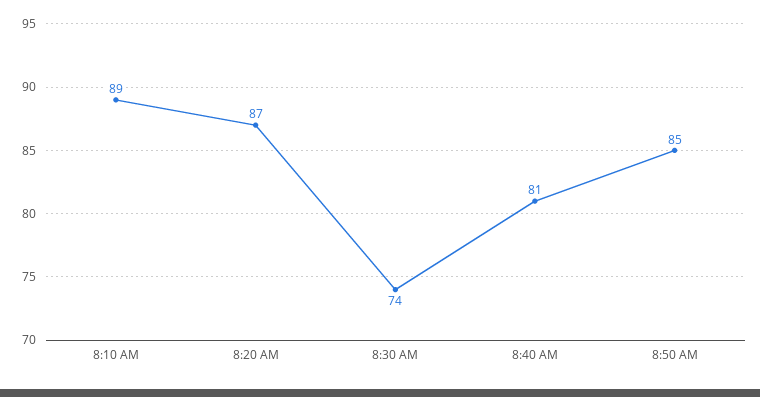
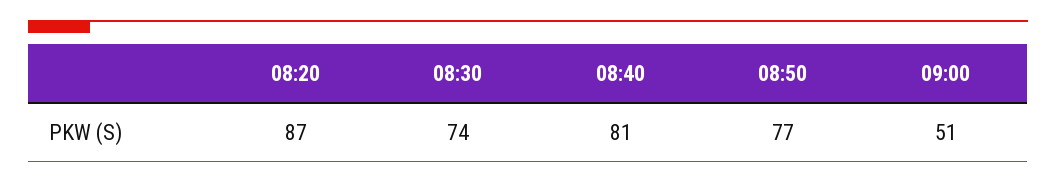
8:10 AM: 89 -> none
8:50 AM: 85 -> 77
09:00: none -> 51

